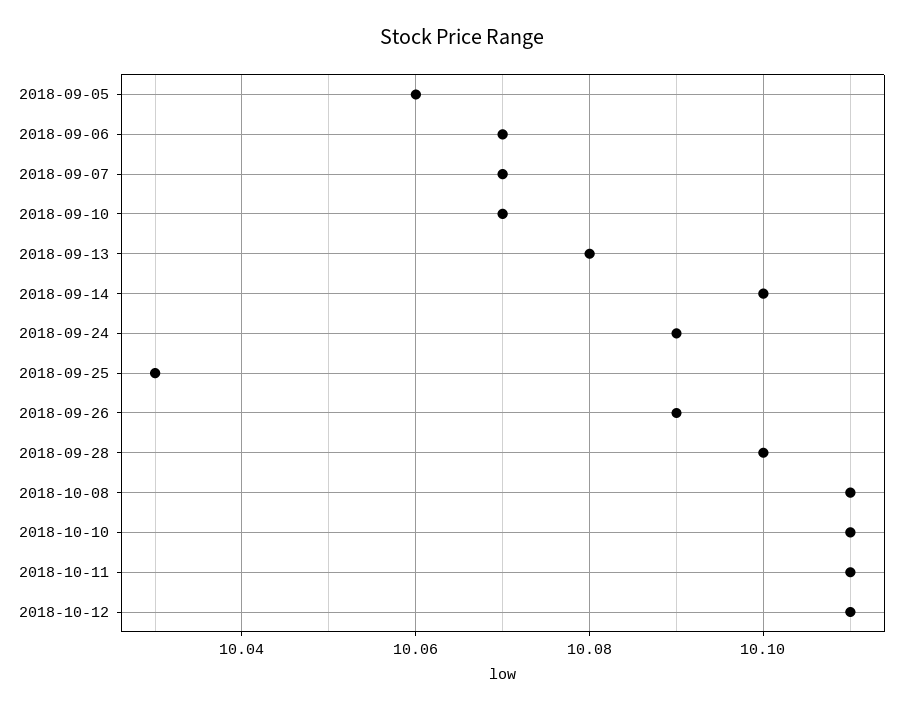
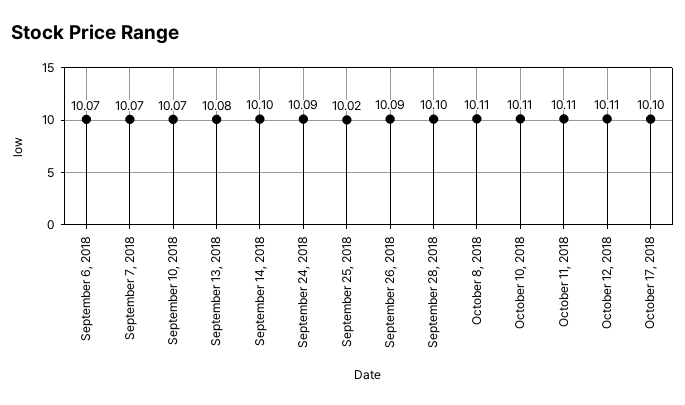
2018-09-05: 10.06 -> none
2018-09-25: 10.03 -> 10.02
October 17, 2018: none -> 10.1

